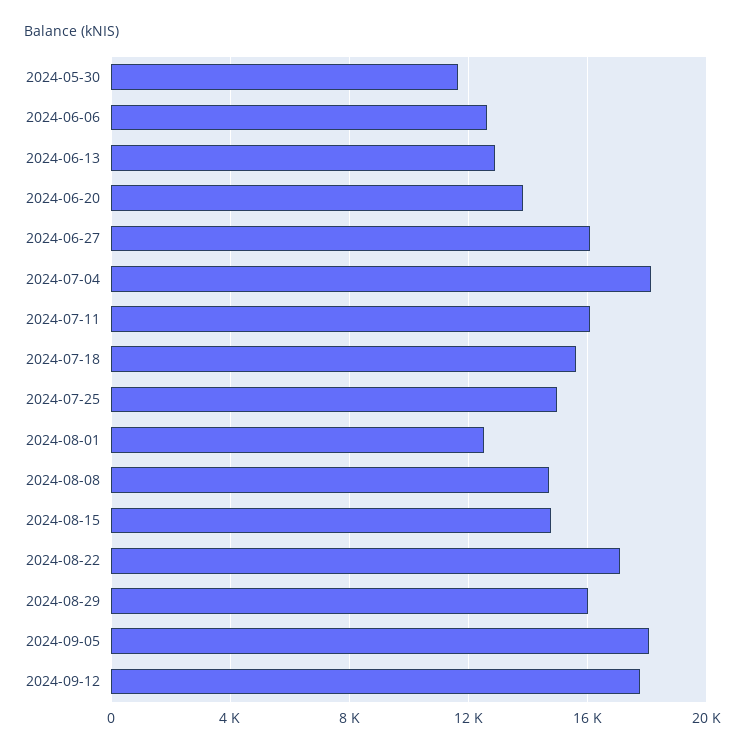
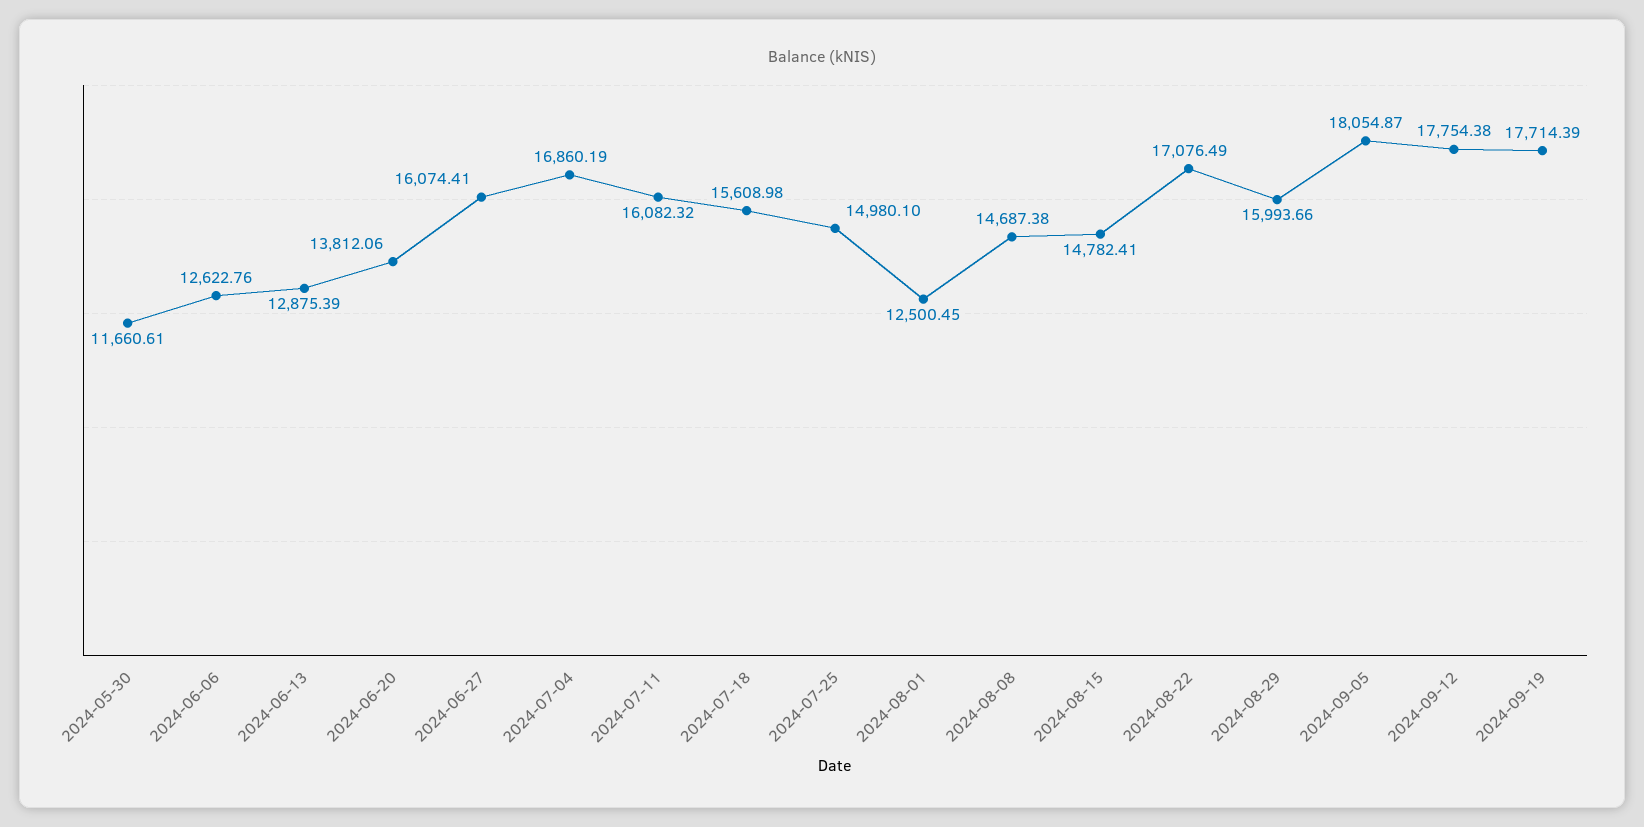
2024-07-04: 18000 -> 16860.19
2024-09-19: none -> 17714.39

